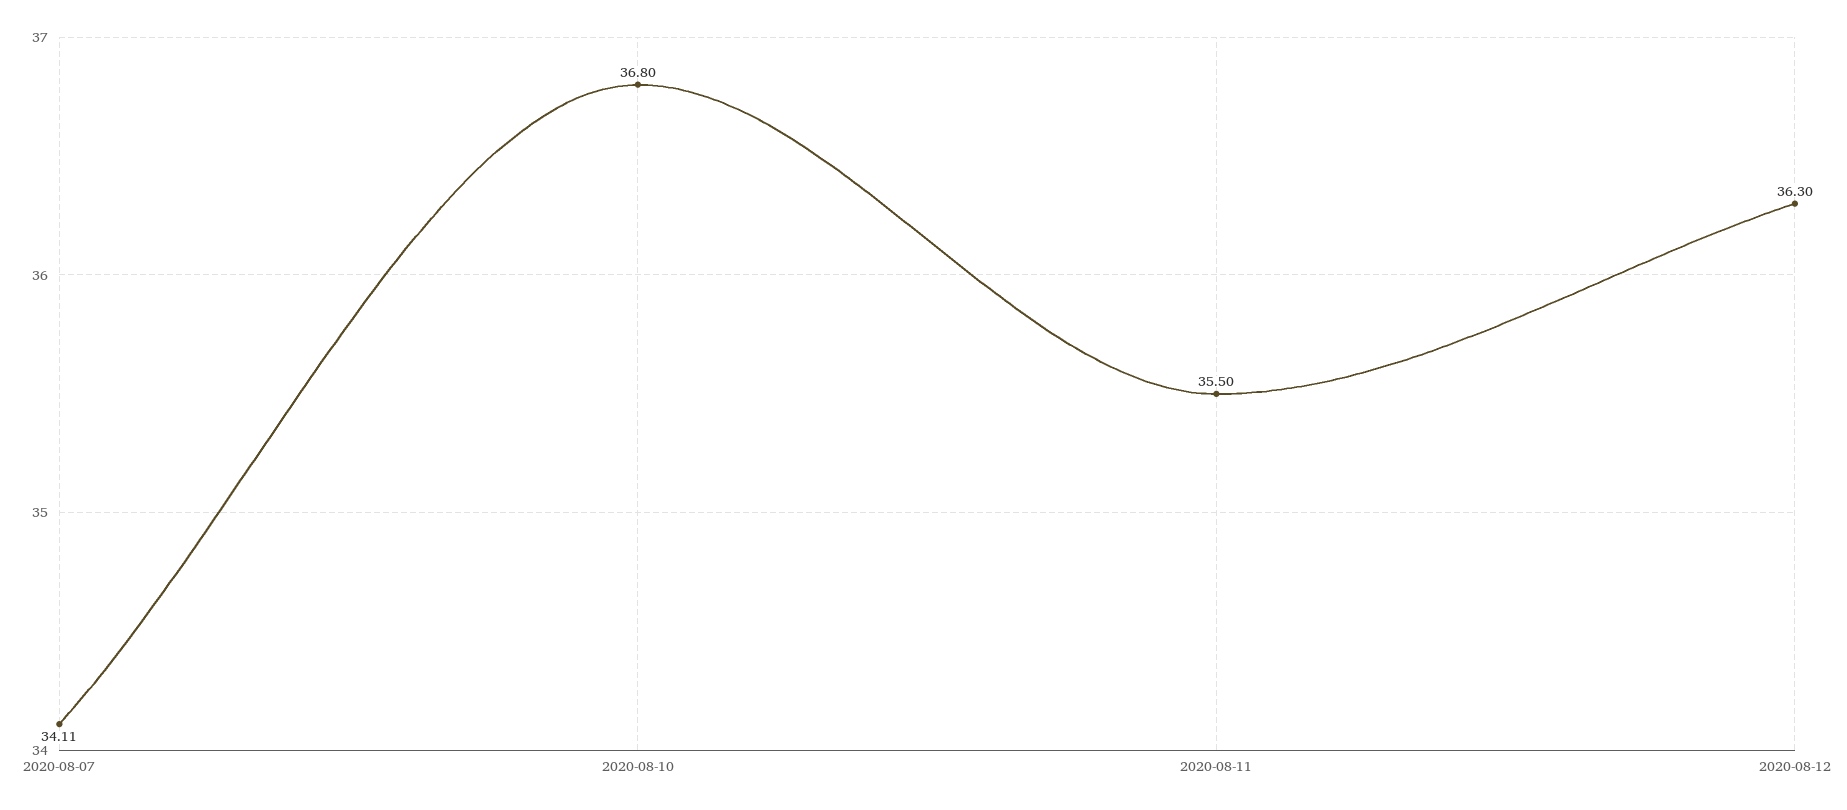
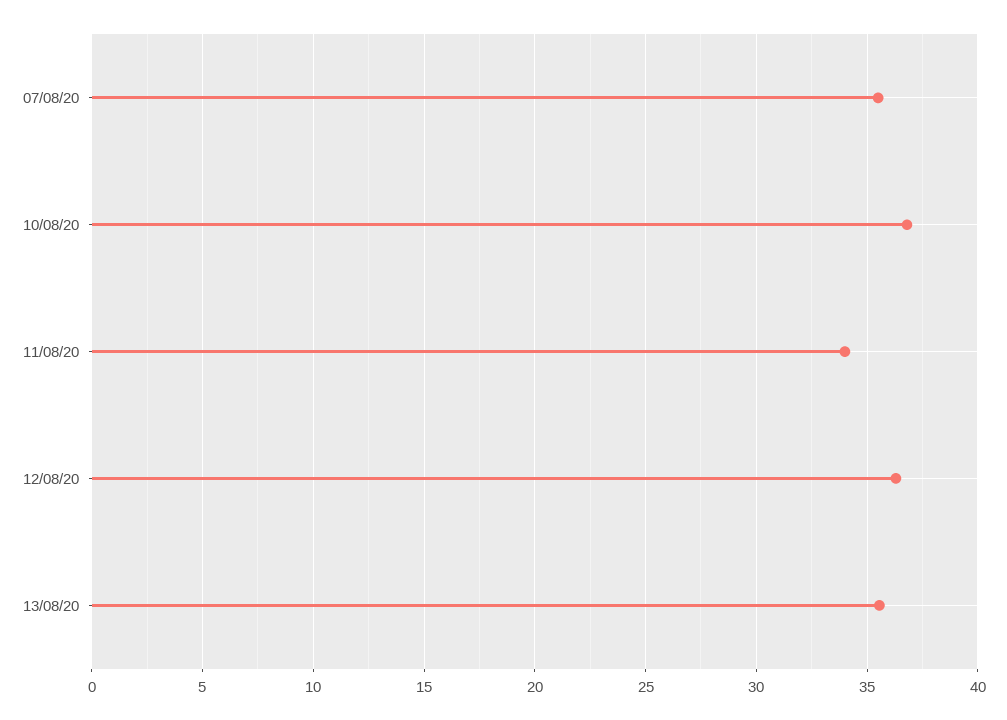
2020-08-07: 34.11 -> 35.5
2020-08-11: 35.5 -> 34
13/08/20: none -> 35.5

